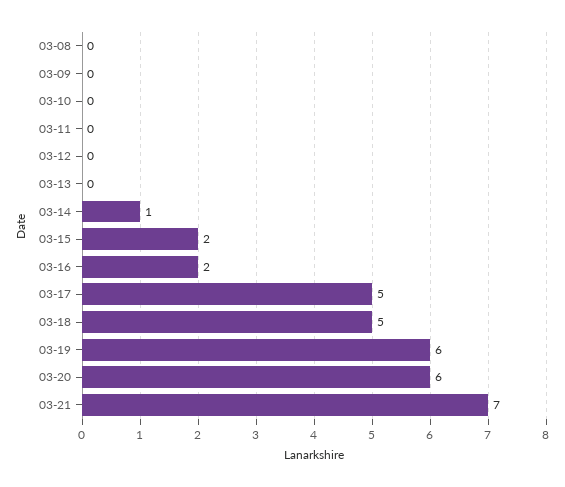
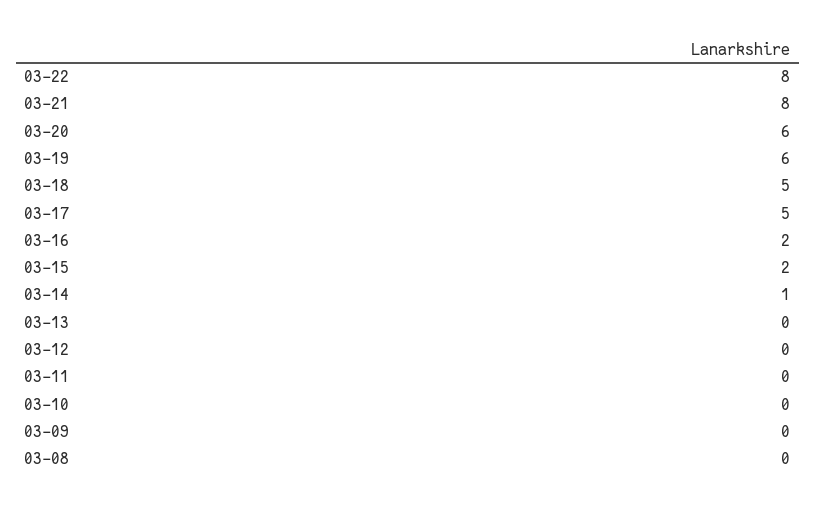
03-21: 7 -> 8
03-22: none -> 8

